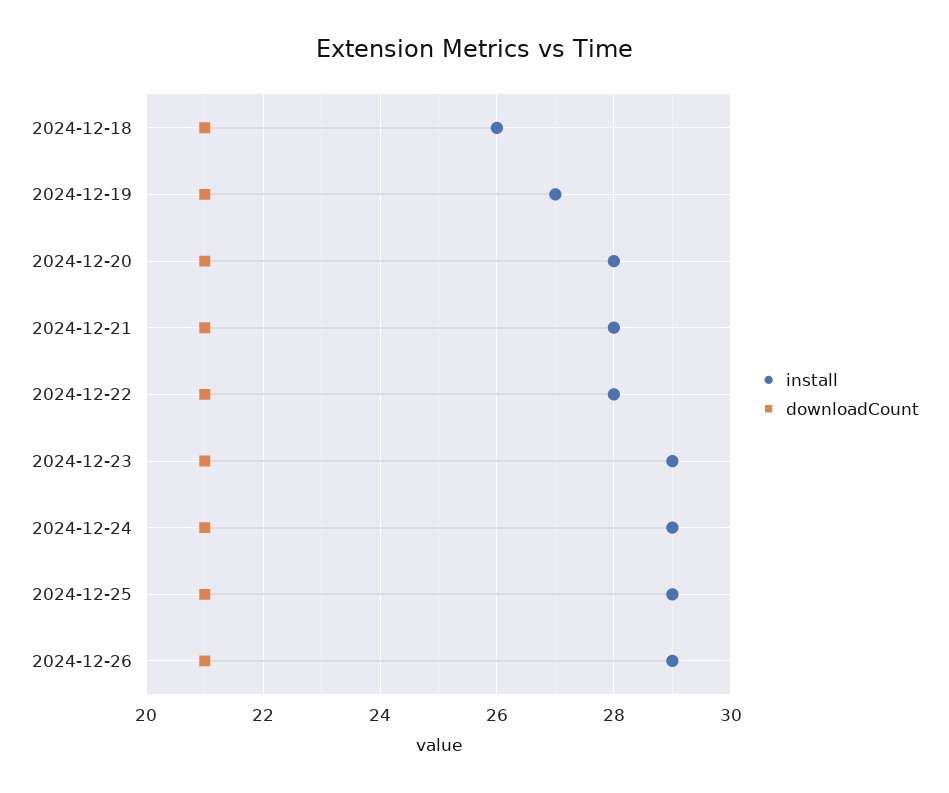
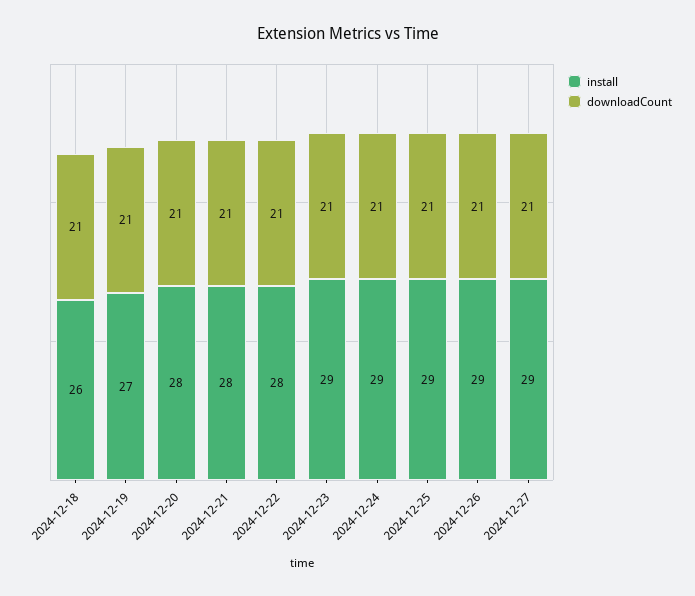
install, 2024-12-27: none -> 29
downloadCount, 2024-12-27: none -> 21

